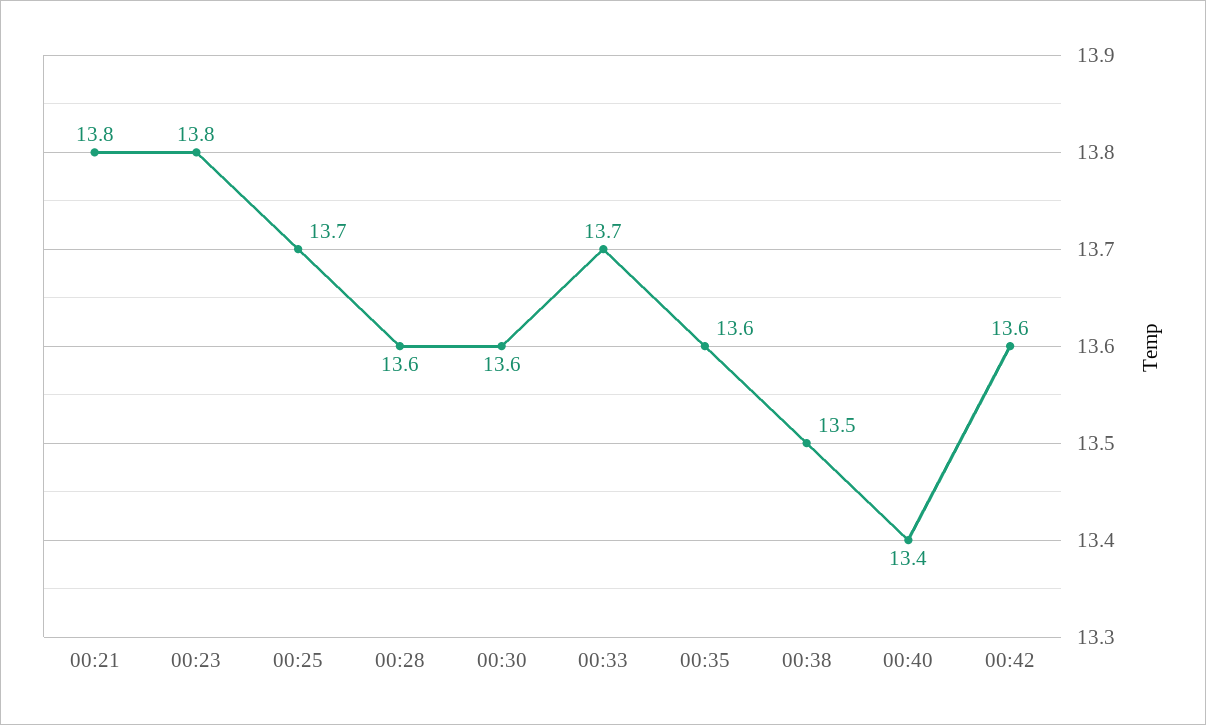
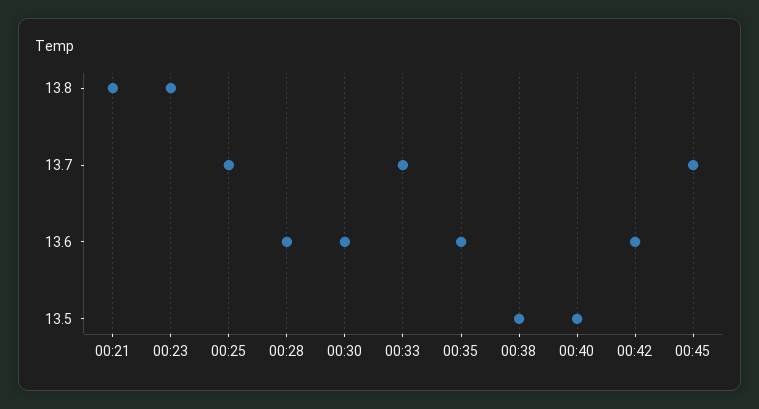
00:40: 13.4 -> 13.5
00:45: none -> 13.7

